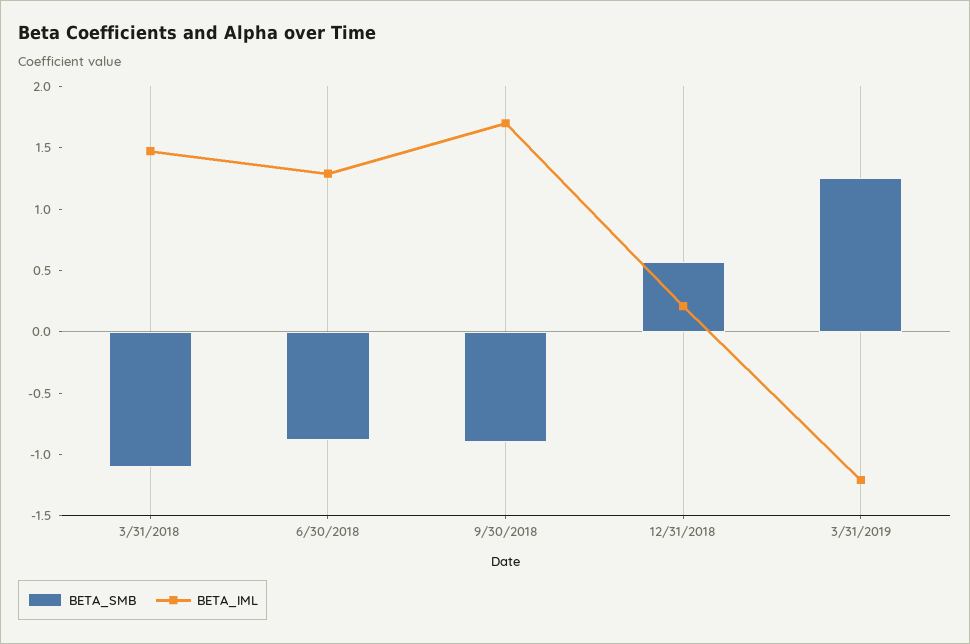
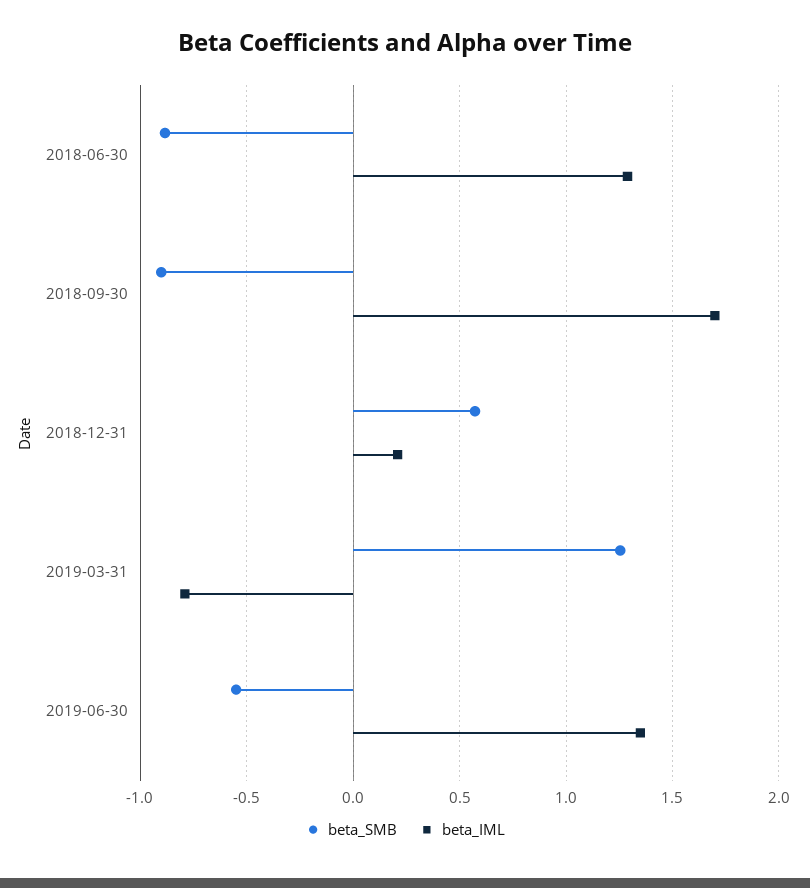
BETA_SMB, 3/31/2018: -1.1 -> none
BETA_IML, 3/31/2018: 1.5 -> none
BETA_IML, 3/31/2019: -1.2 -> -0.8
BETA_SMB, 2019-06-30: none -> -0.55
BETA_IML, 2019-06-30: none -> 1.35

